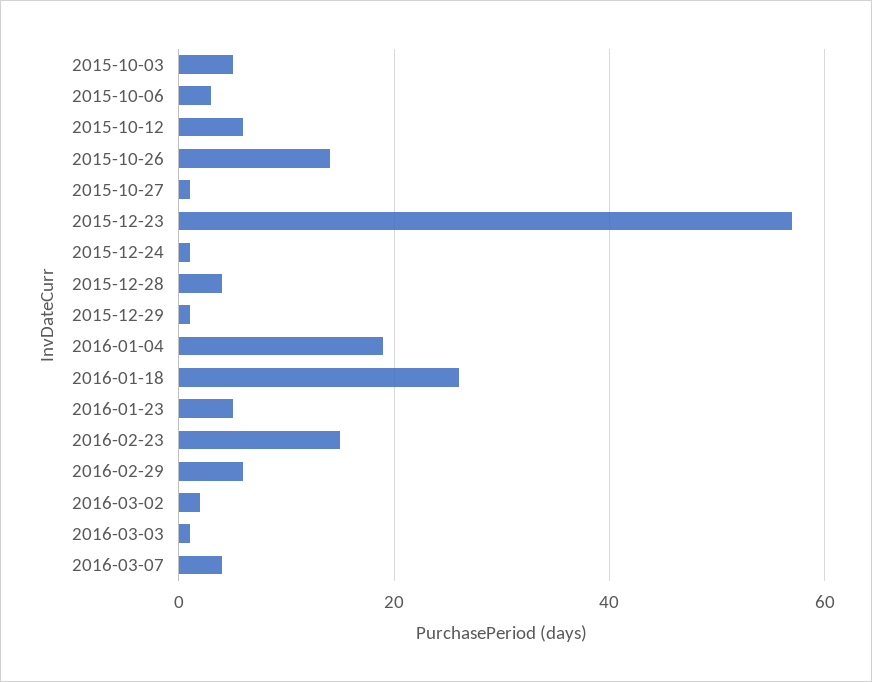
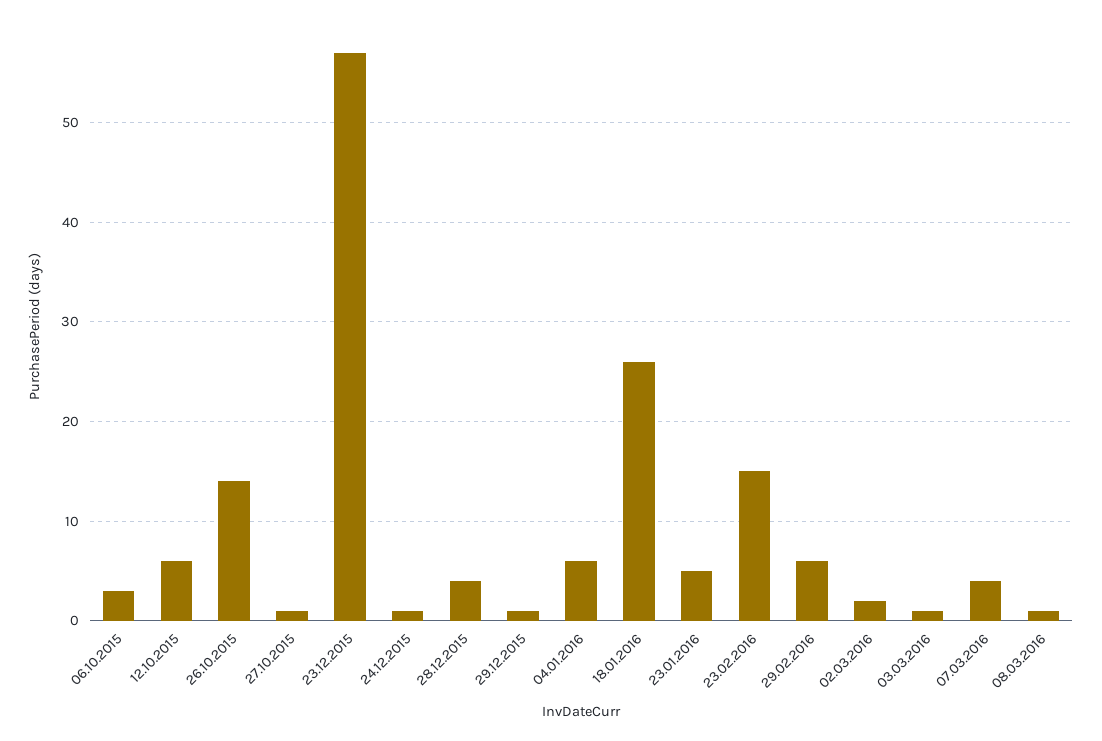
2015-10-03: 5 -> none
2016-01-04: 20 -> 6
08.03.2016: none -> 1

